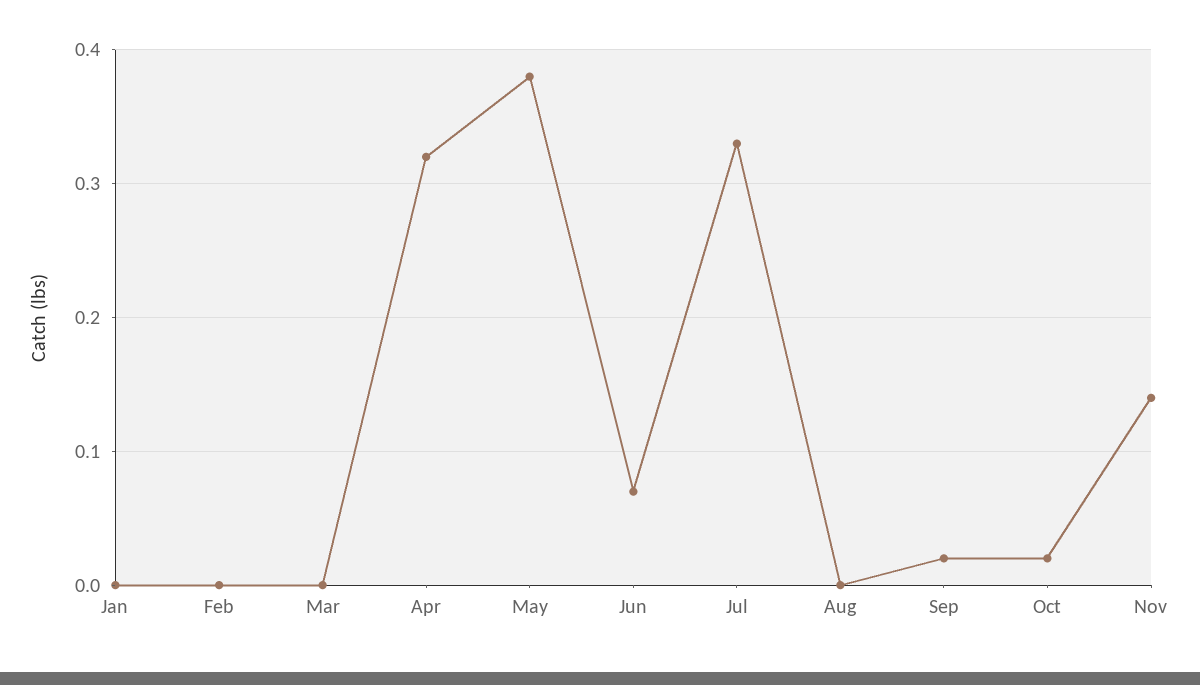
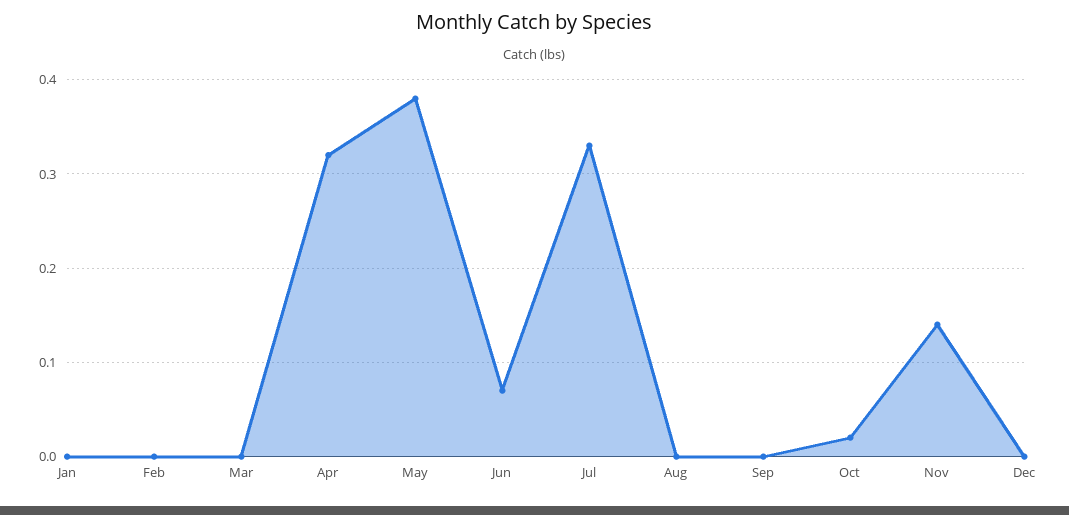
Sep: 0.02 -> 0
Dec: none -> 0

